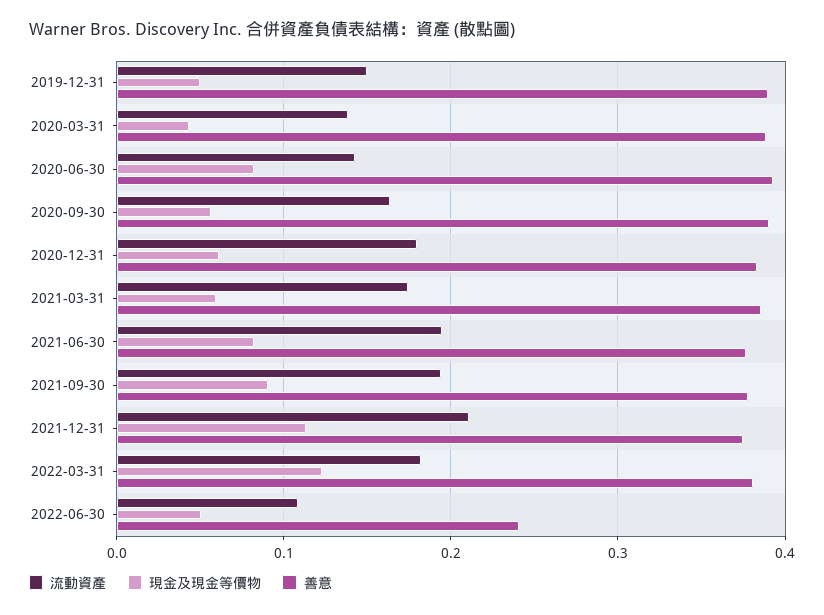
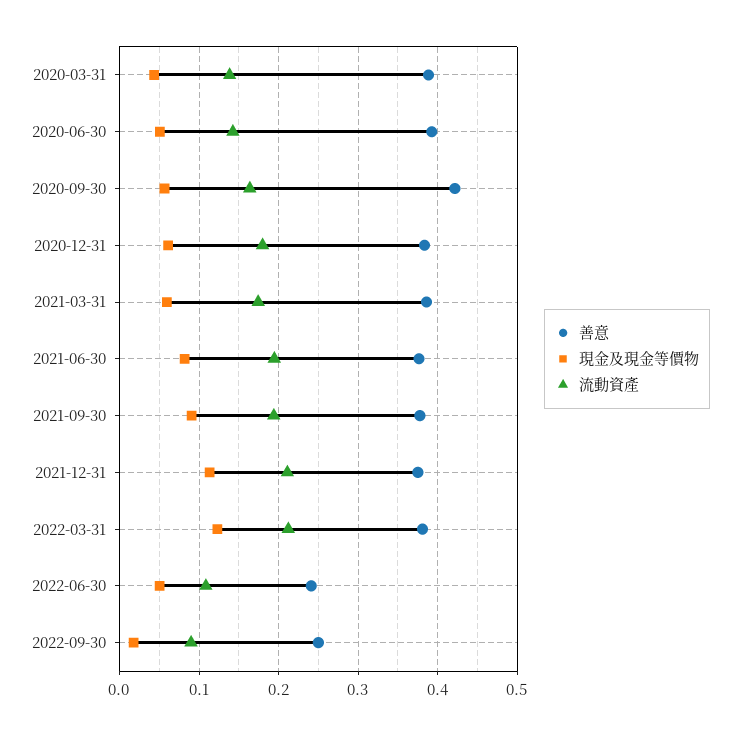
流動資產, 2019-12-31: 0.15 -> none
現金及現金等價物, 2019-12-31: 0.05 -> none
善意, 2019-12-31: 0.39 -> none
現金及現金等價物, 2020-06-30: 0.08 -> 0.05
善意, 2020-09-30: 0.39 -> 0.42
流動資產, 2022-03-31: 0.18 -> 0.21
善意, 2022-09-30: none -> 0.25
現金及現金等價物, 2022-09-30: none -> 0.02
流動資產, 2022-09-30: none -> 0.09

